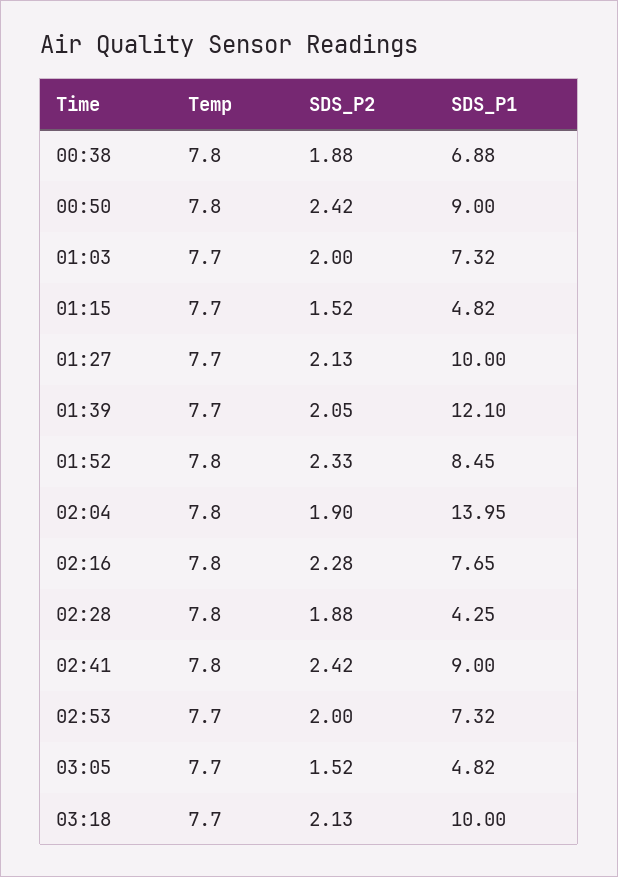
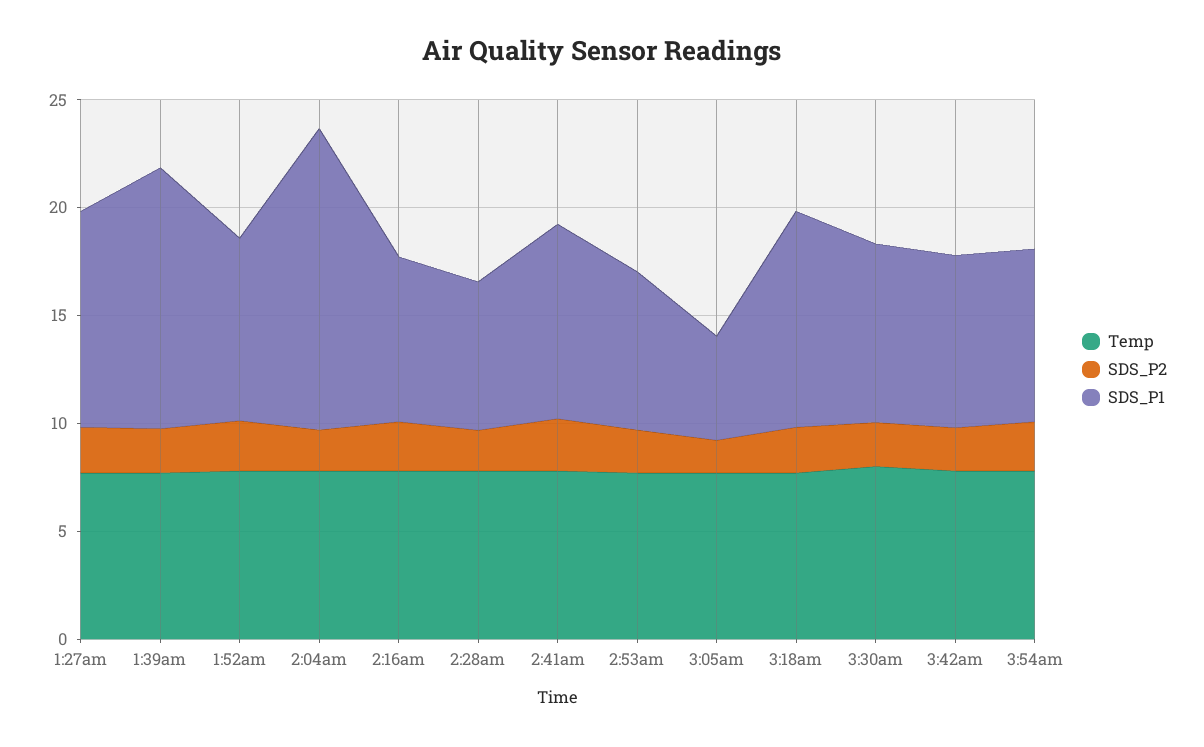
Temp, 00:38: 7.8 -> none
SDS_P2, 00:38: 1.88 -> none
SDS_P1, 00:38: 6.88 -> none
Temp, 00:50: 7.8 -> none
SDS_P2, 00:50: 2.42 -> none
SDS_P1, 00:50: 9 -> none
Temp, 01:03: 7.7 -> none
SDS_P2, 01:03: 2 -> none
SDS_P1, 01:03: 7.32 -> none
Temp, 01:15: 7.7 -> none
SDS_P2, 01:15: 1.52 -> none
SDS_P1, 01:15: 4.82 -> none
SDS_P1, 02:28: 4.25 -> 7
Temp, 3:30am: none -> 8
SDS_P2, 3:30am: none -> 2
SDS_P1, 3:30am: none -> 8
Temp, 3:42am: none -> 8
SDS_P2, 3:42am: none -> 2
SDS_P1, 3:42am: none -> 8
Temp, 3:54am: none -> 8
SDS_P2, 3:54am: none -> 2
SDS_P1, 3:54am: none -> 8

